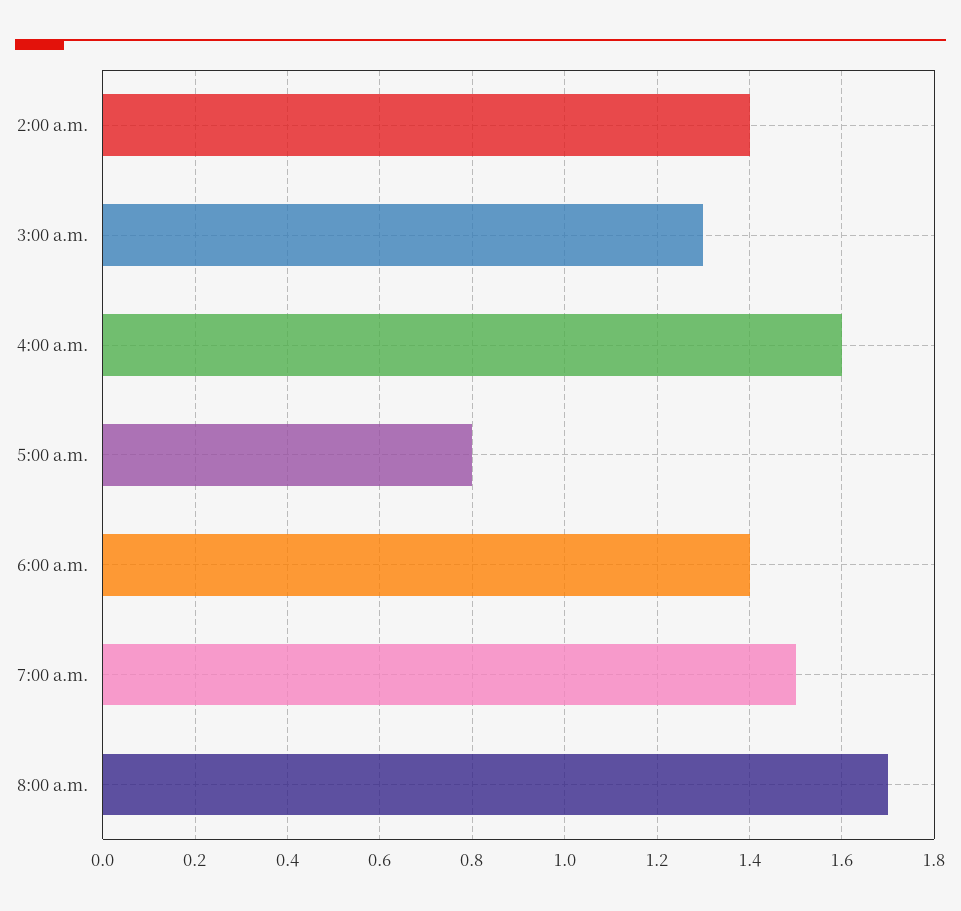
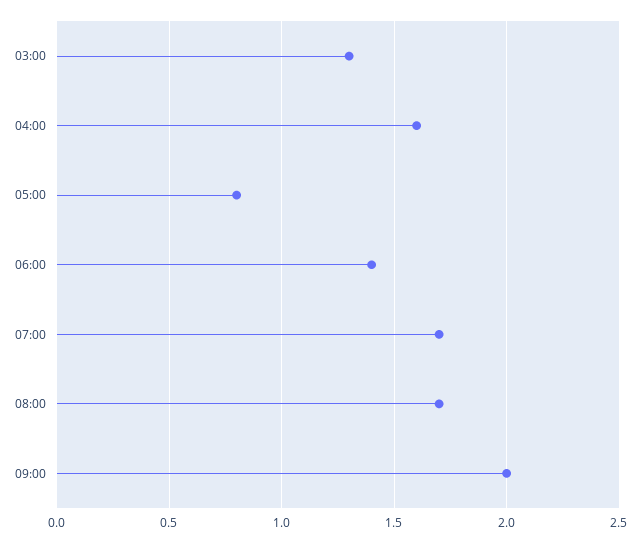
2:00 a.m.: 1.4 -> none
7:00 a.m.: 1.5 -> 1.7
09:00: none -> 2

